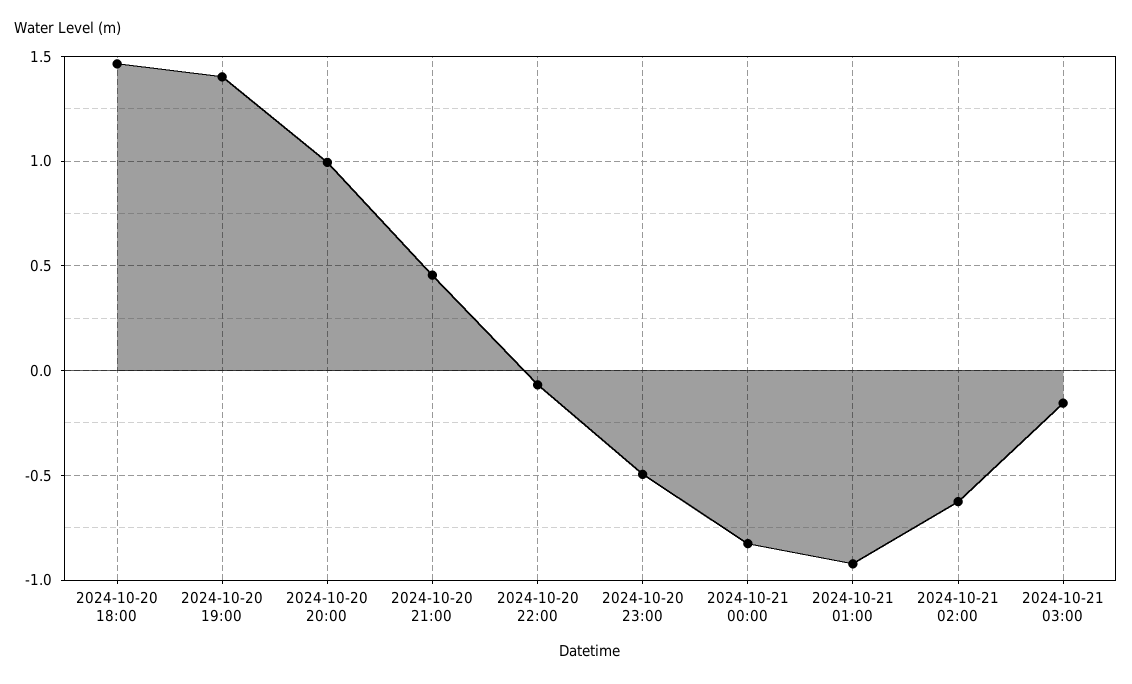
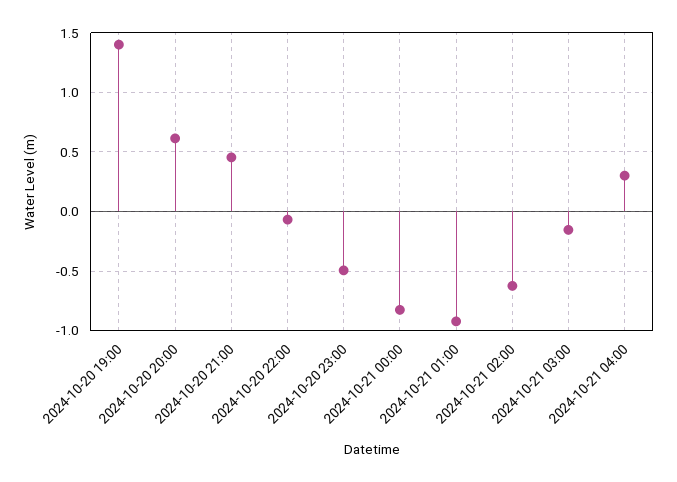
2024-10-20 18:00: 1.45 -> none
2024-10-20 20:00: 1 -> 0.6
2024-10-21 04:00: none -> 0.3

